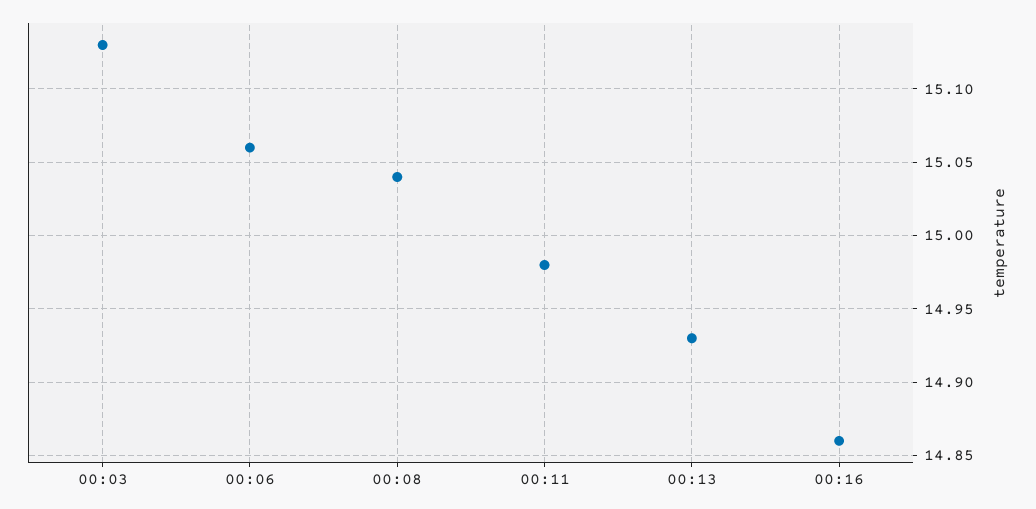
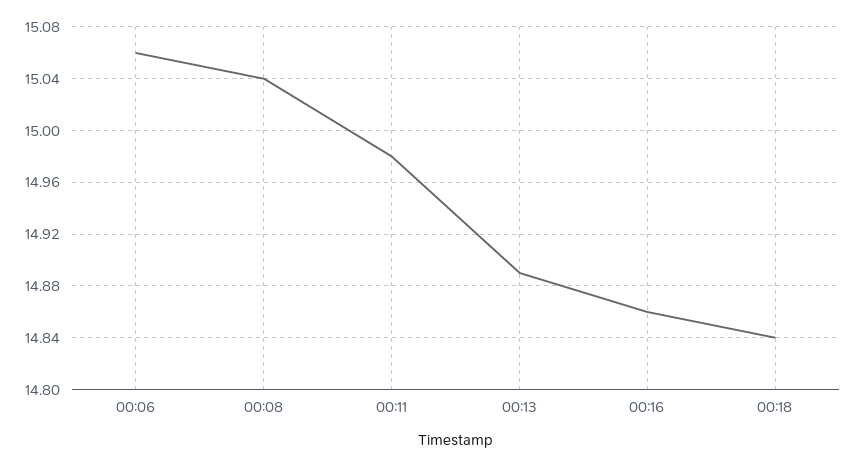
00:03: 15.13 -> none
00:13: 14.93 -> 14.89
00:18: none -> 14.84

